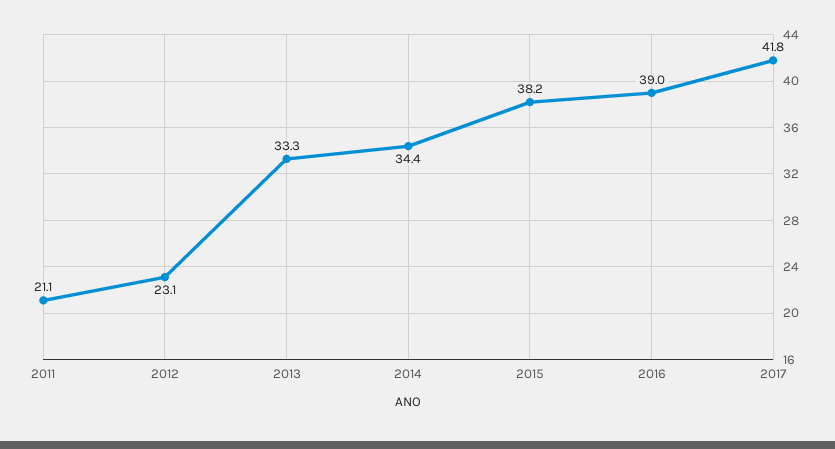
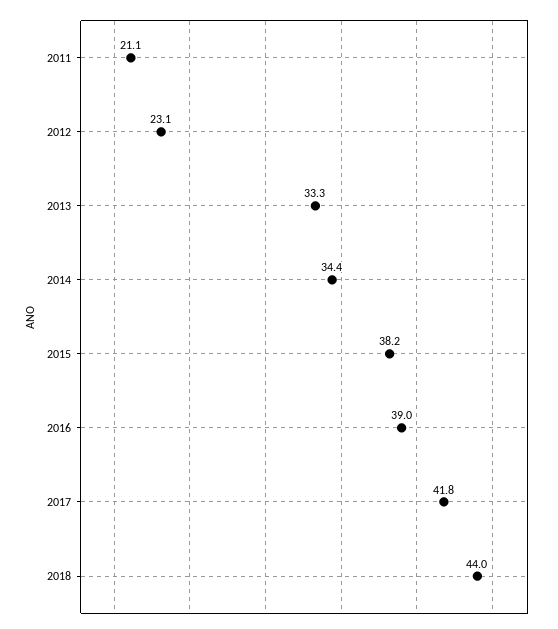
2018: none -> 44

